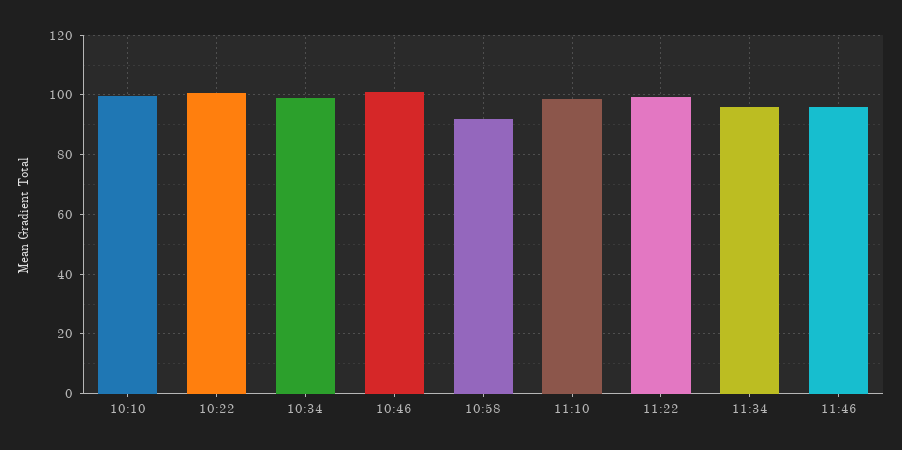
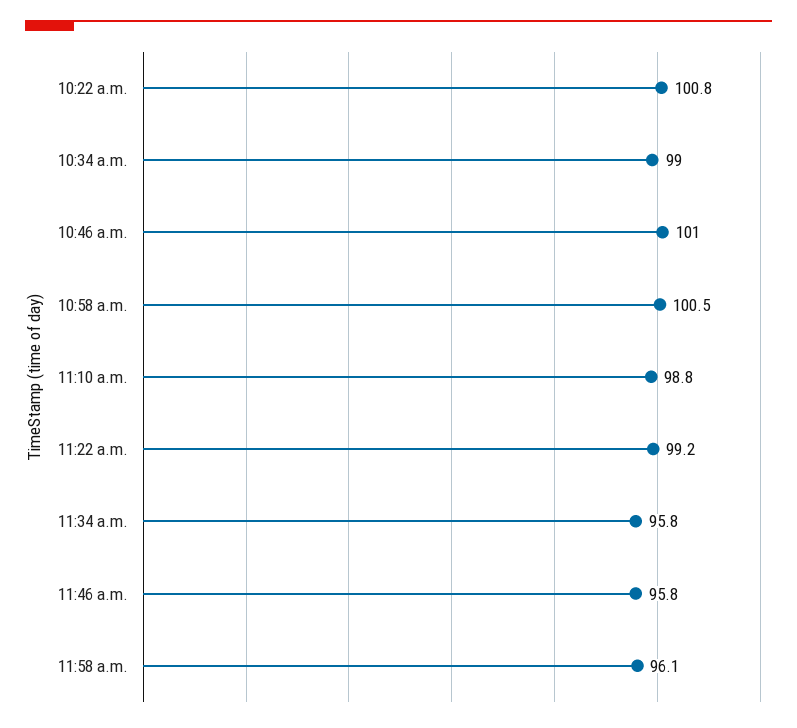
10:10: 100 -> none
10:58: 92.5 -> 100.5
11:58 a.m.: none -> 96.1

